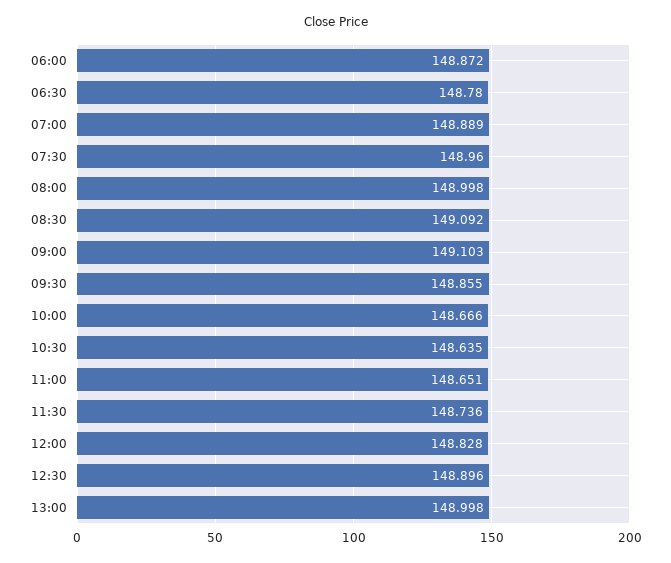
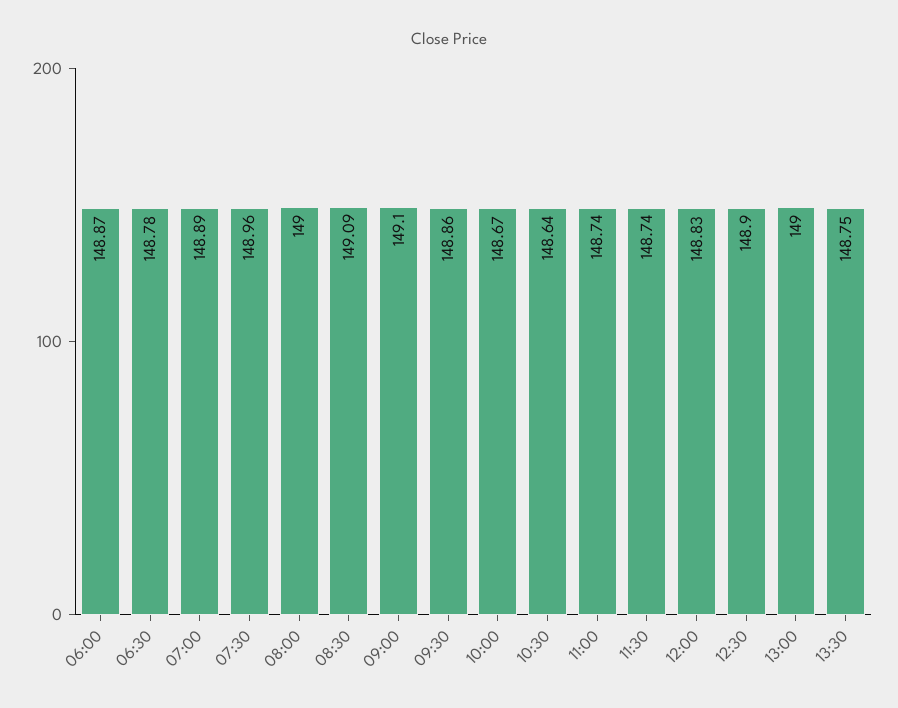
11:00: 148.651 -> 148.74
13:30: none -> 148.75

